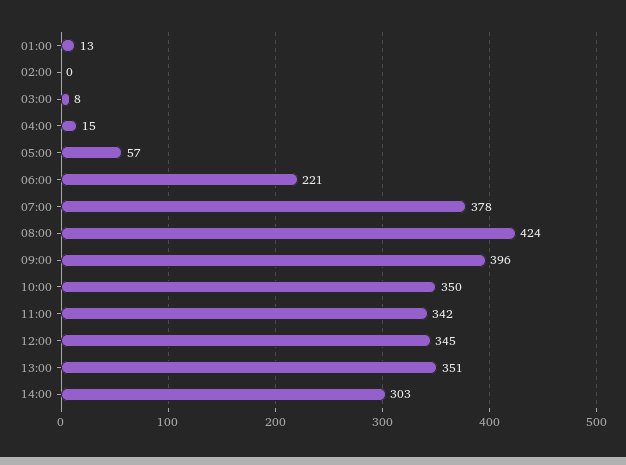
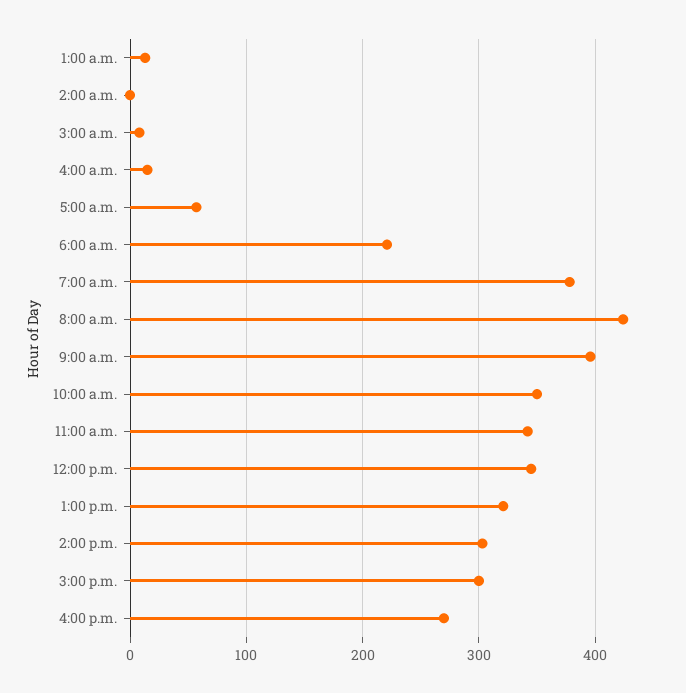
13:00: 351 -> 320
3:00 p.m.: none -> 300
4:00 p.m.: none -> 270

